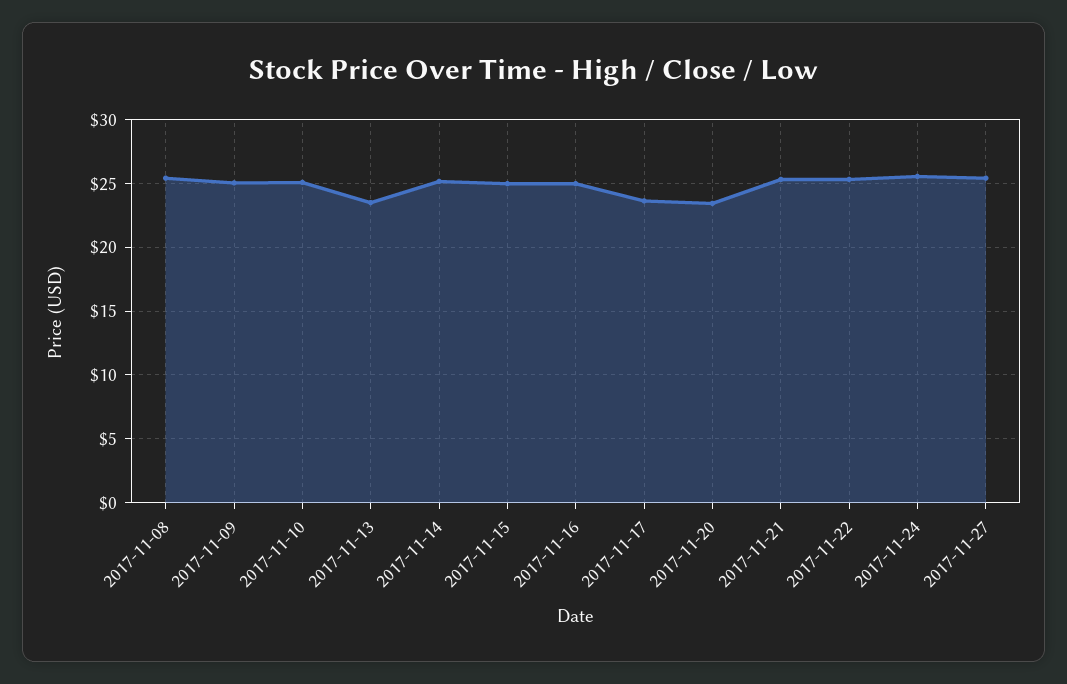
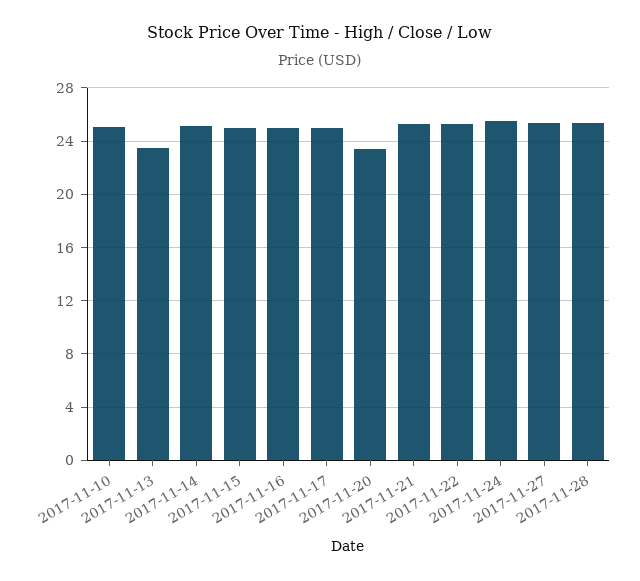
2017-11-08: 25.5 -> none
2017-11-09: 25 -> none
2017-11-17: 23.5 -> 25
2017-11-28: none -> 25.5

